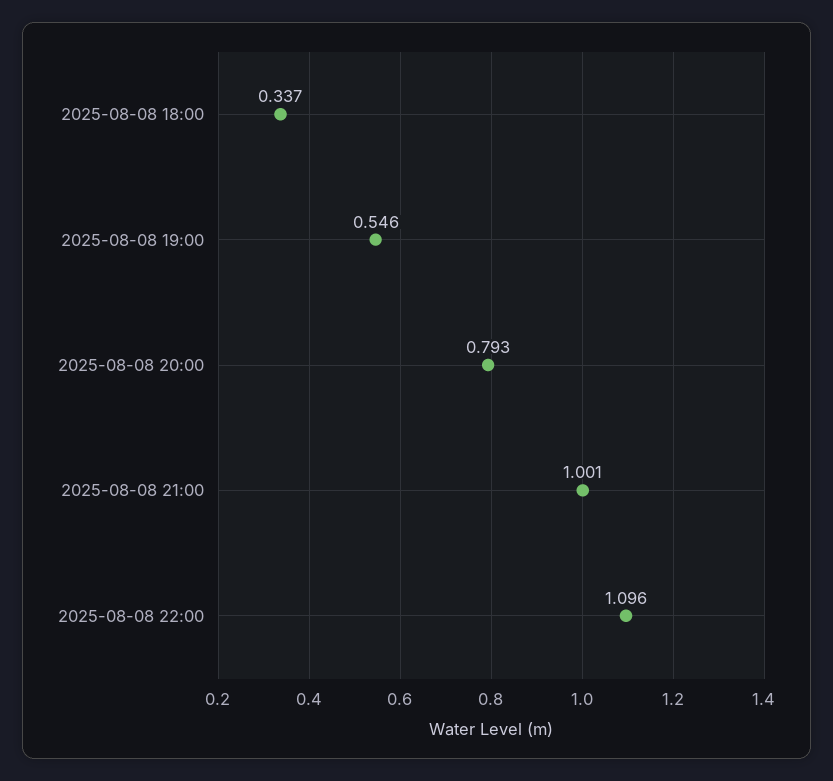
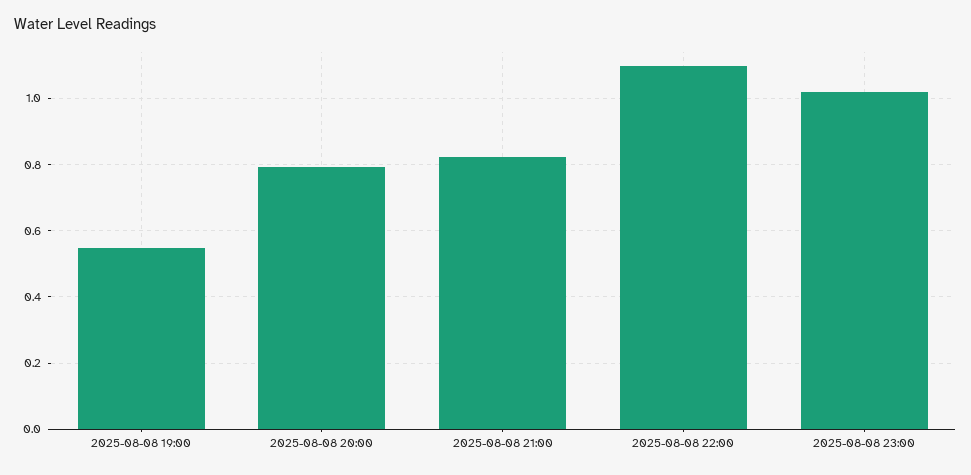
2025-08-08 18:00: 0.337 -> none
2025-08-08 21:00: 1.001 -> 0.82
2025-08-08 23:00: none -> 1.02

